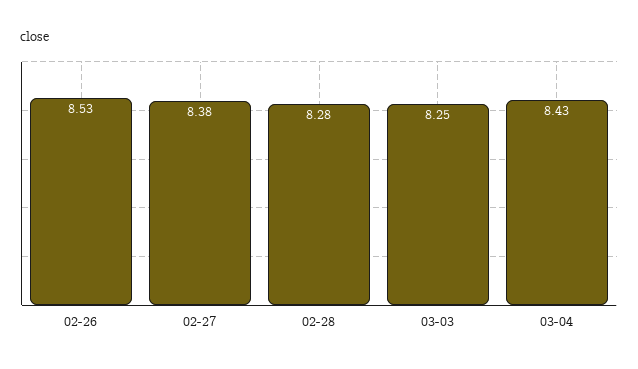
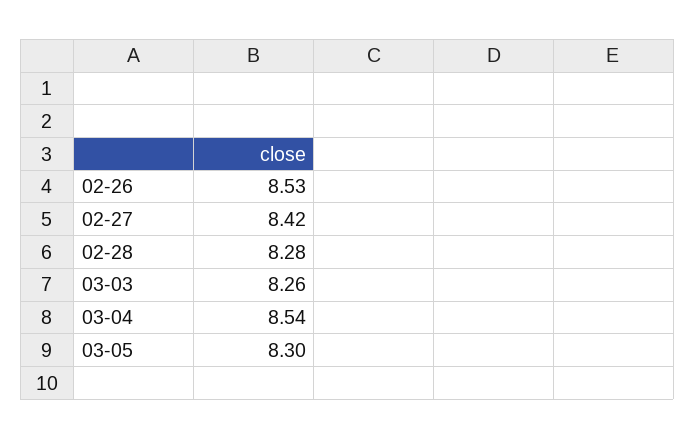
02-27: 8.38 -> 8.42
03-03: 8.25 -> 8.26
03-04: 8.43 -> 8.54
03-05: none -> 8.3

